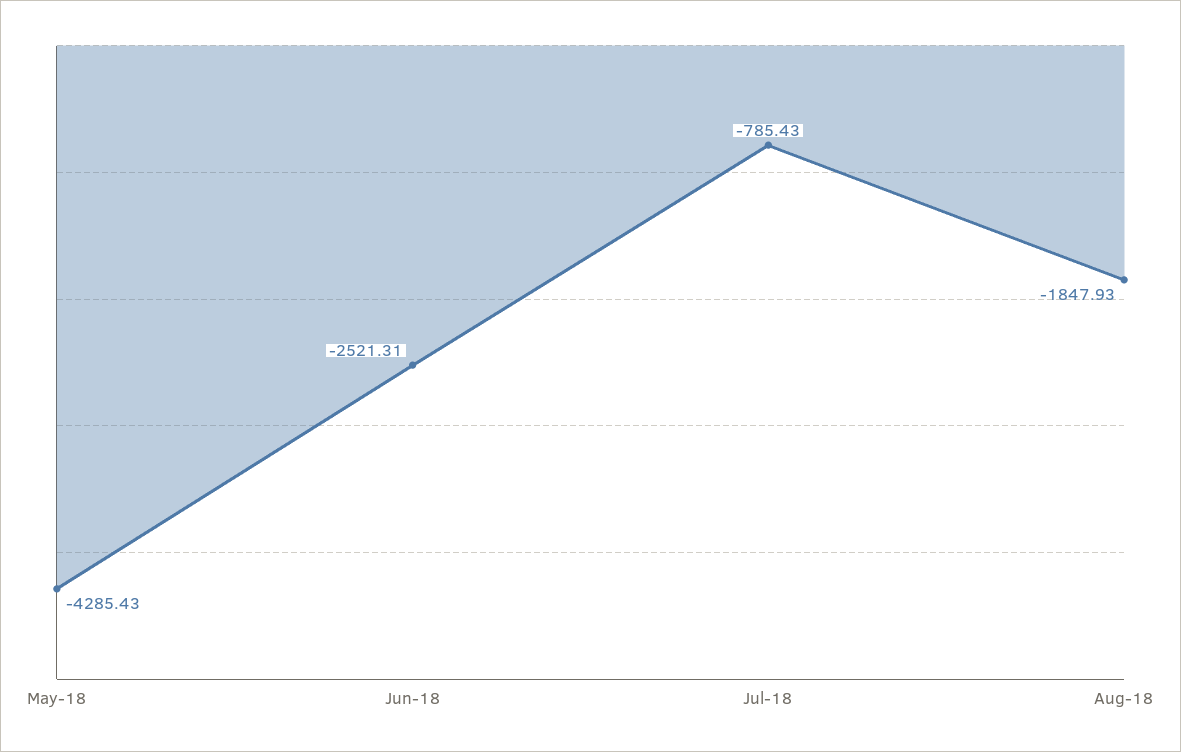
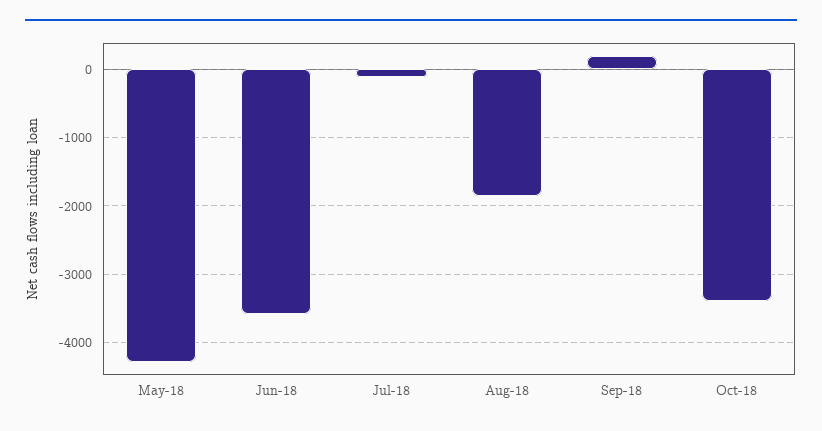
Jun-18: -2521.31 -> -3600
Jul-18: -785.43 -> -100
Sep-18: none -> 200
Oct-18: none -> -3400

